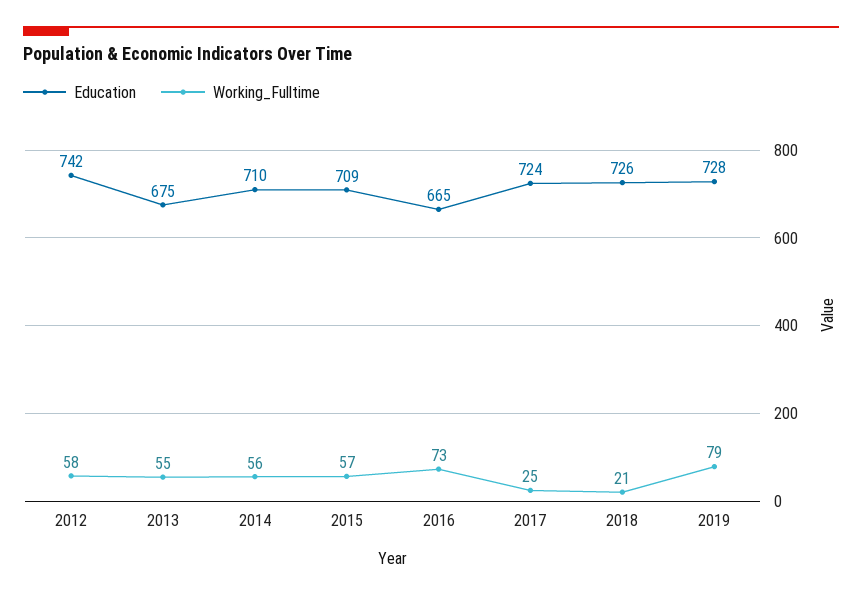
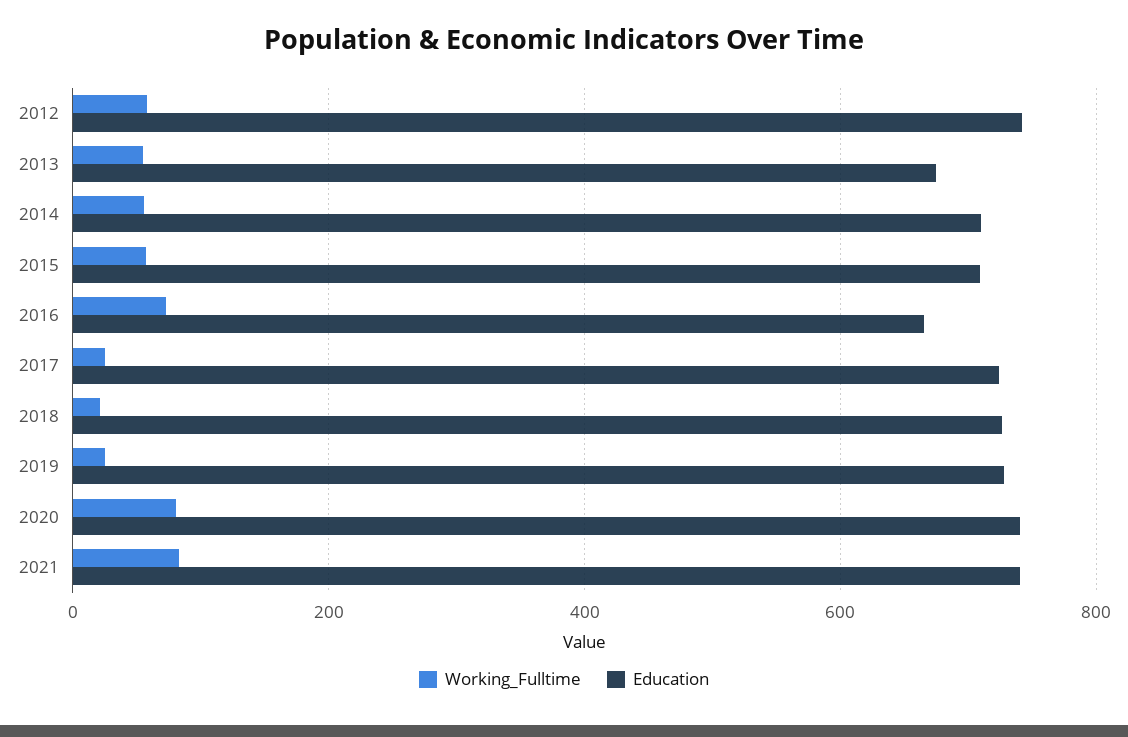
Working_Fulltime, 2019: 79 -> 20
Working_Fulltime, 2020: none -> 80
Education, 2020: none -> 740
Working_Fulltime, 2021: none -> 80
Education, 2021: none -> 740

